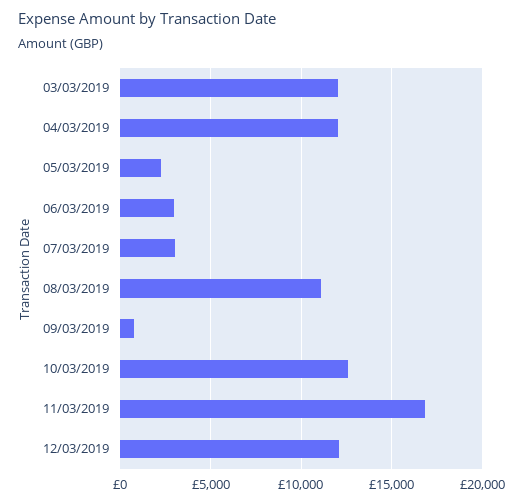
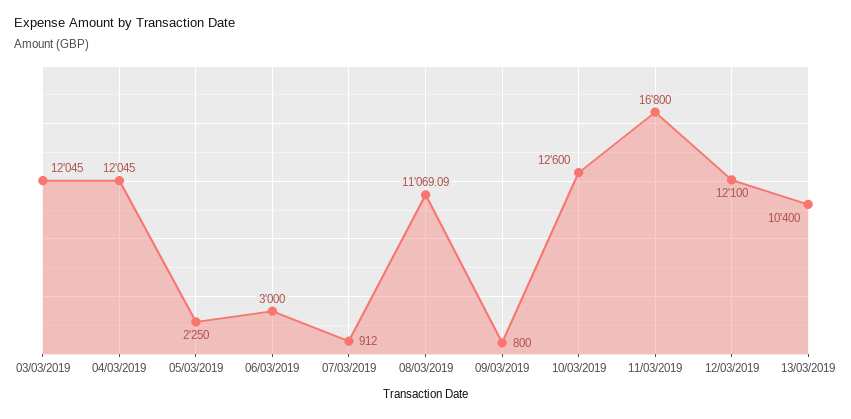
07/03/2019: 3000 -> 912
13/03/2019: none -> 10400

